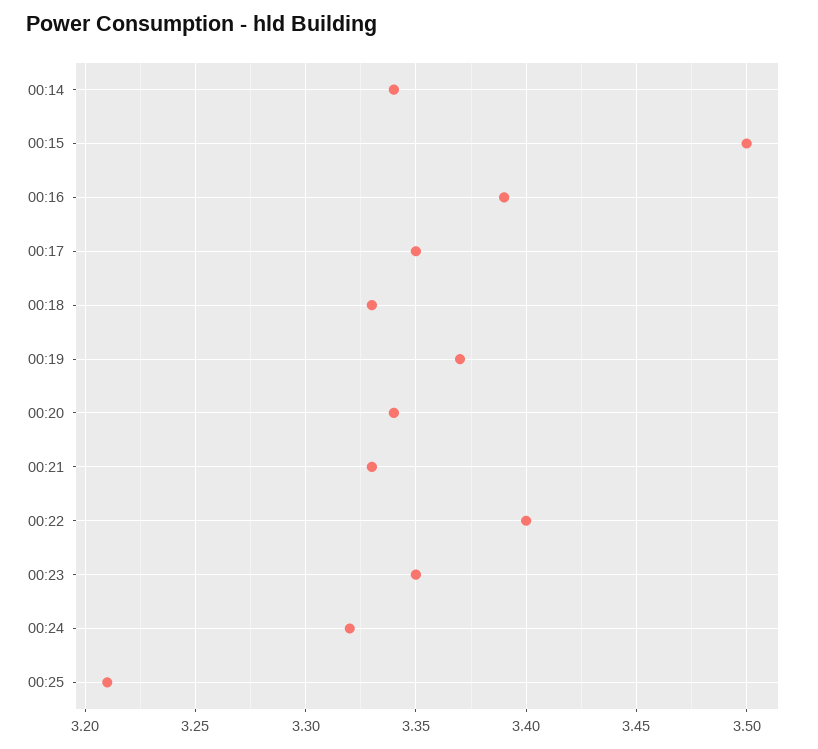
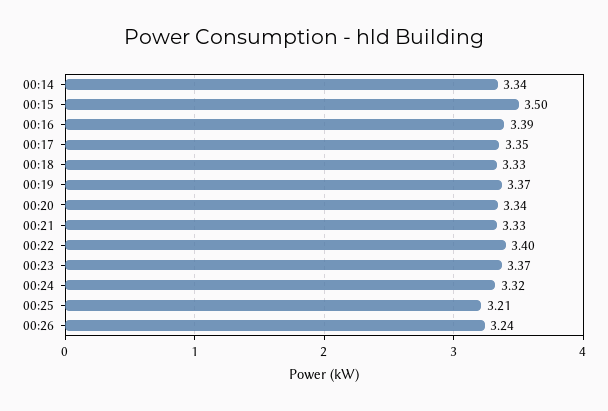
00:23: 3.35 -> 3.37
00:26: none -> 3.24

